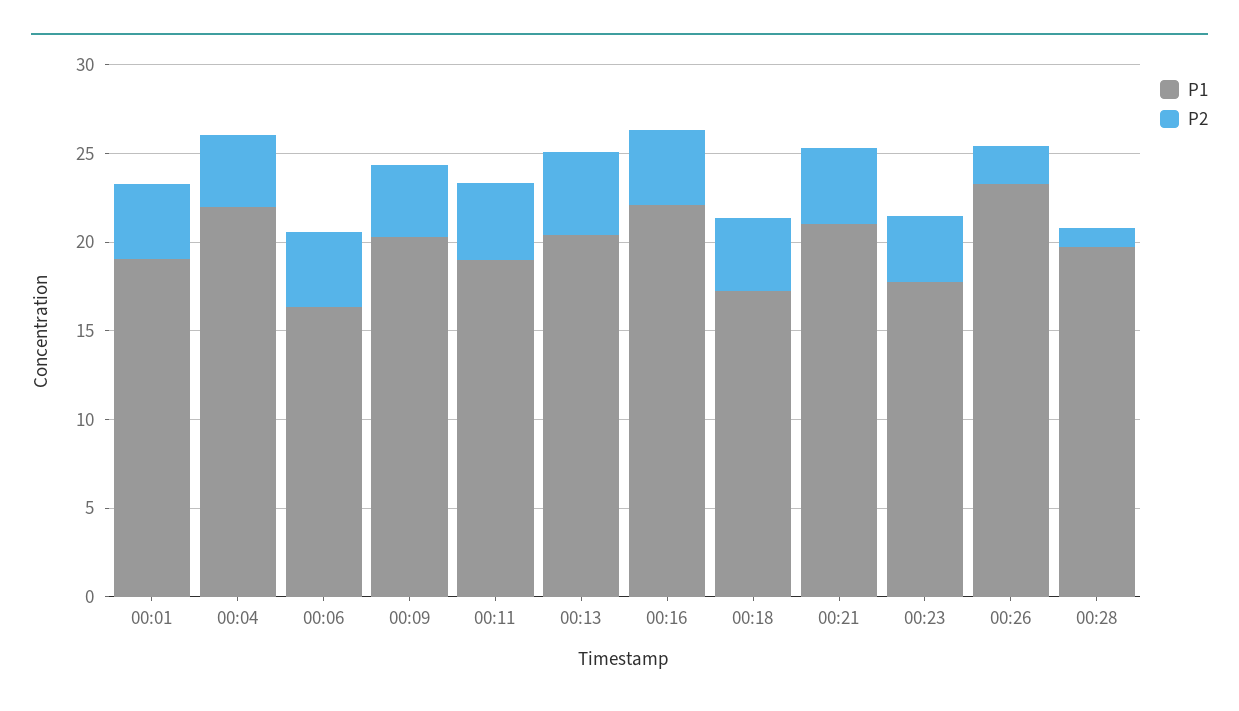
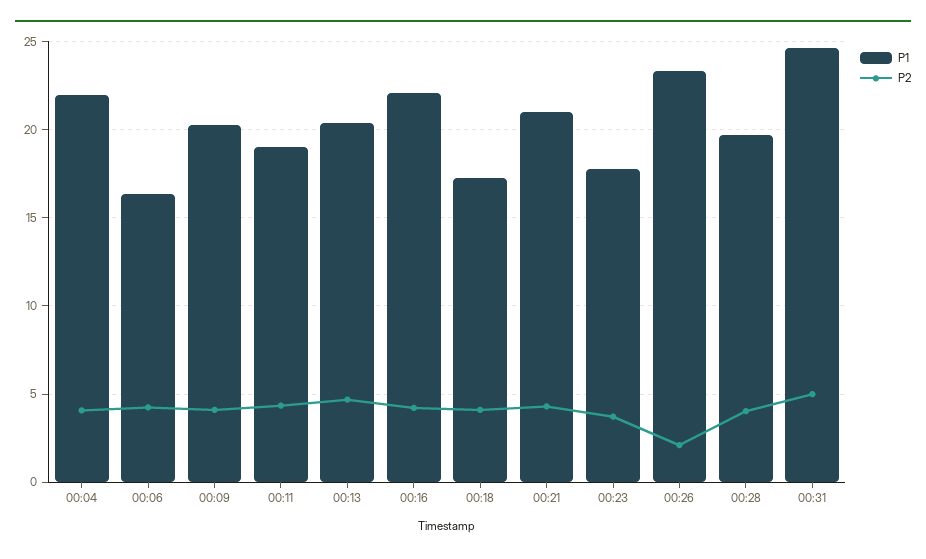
P1, 00:01: 19 -> none
P2, 00:01: 4 -> none
P2, 00:28: 1 -> 4
P1, 00:31: none -> 24.5
P2, 00:31: none -> 5

